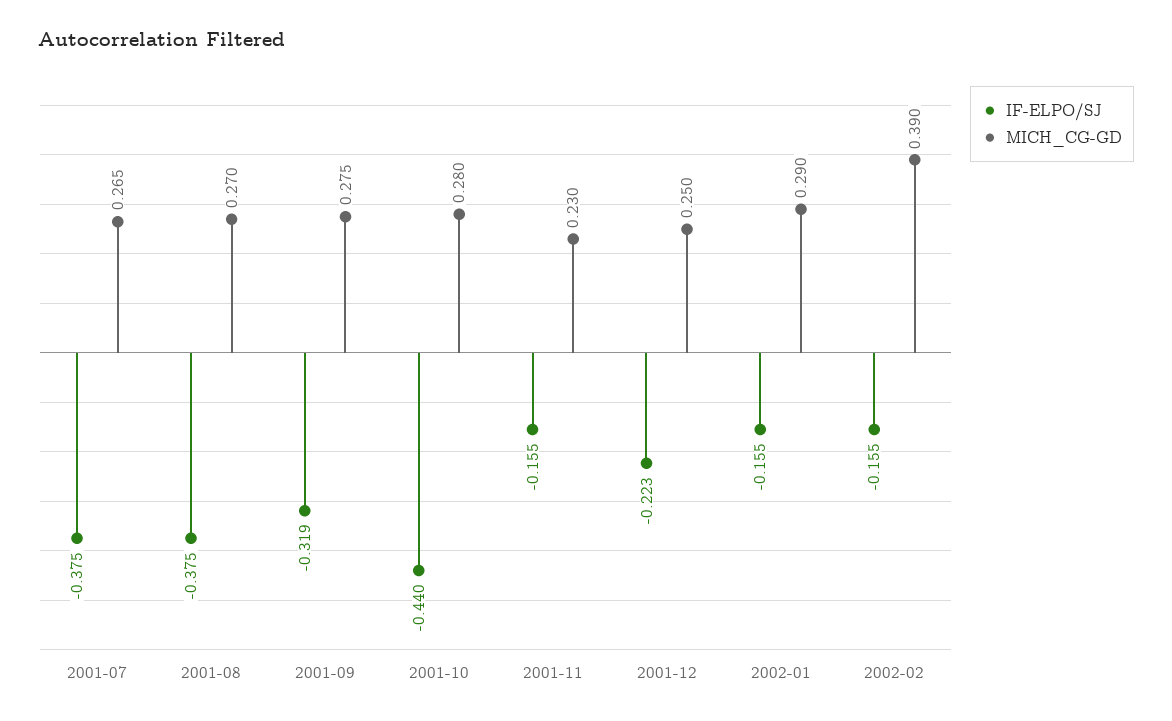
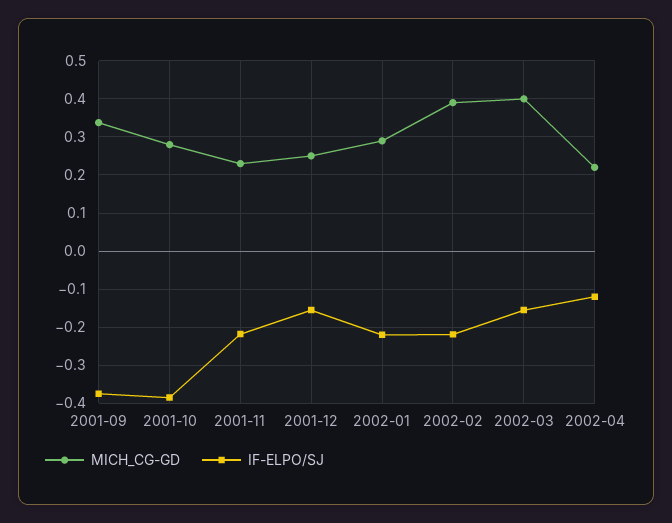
IF-ELPO/SJ, 2001-07: -0.375 -> none
MICH_CG-GD, 2001-07: 0.265 -> none
IF-ELPO/SJ, 2001-08: -0.375 -> none
MICH_CG-GD, 2001-08: 0.27 -> none
IF-ELPO/SJ, 2001-09: -0.319 -> -0.38
MICH_CG-GD, 2001-09: 0.275 -> 0.34
IF-ELPO/SJ, 2001-10: -0.44 -> -0.38
IF-ELPO/SJ, 2001-11: -0.155 -> -0.22
IF-ELPO/SJ, 2001-12: -0.223 -> -0.16
IF-ELPO/SJ, 2002-01: -0.155 -> -0.22
IF-ELPO/SJ, 2002-02: -0.155 -> -0.22
MICH_CG-GD, 2002-03: none -> 0.4
IF-ELPO/SJ, 2002-03: none -> -0.16
MICH_CG-GD, 2002-04: none -> 0.22
IF-ELPO/SJ, 2002-04: none -> -0.12

